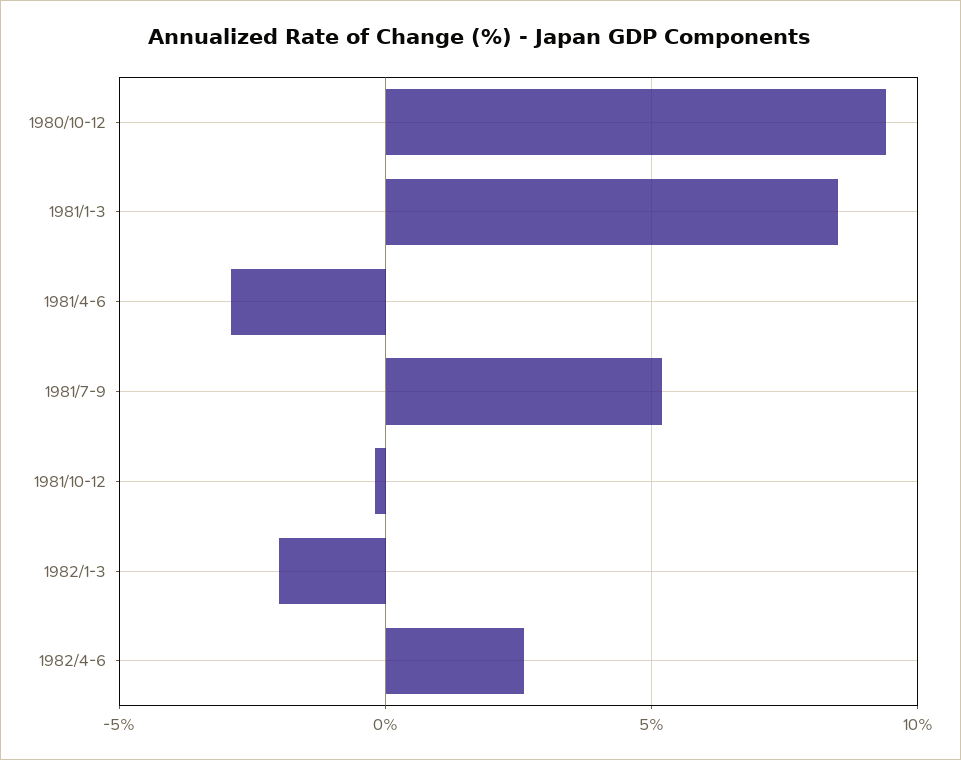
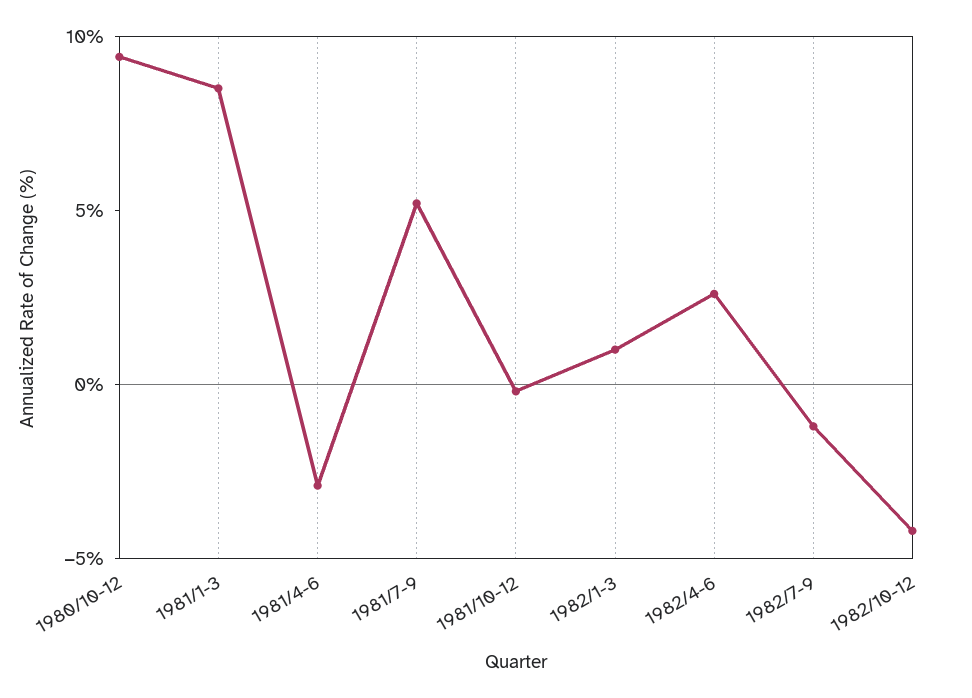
1982/1-3: -2 -> 1
1982/7-9: none -> -1
1982/10-12: none -> -4

